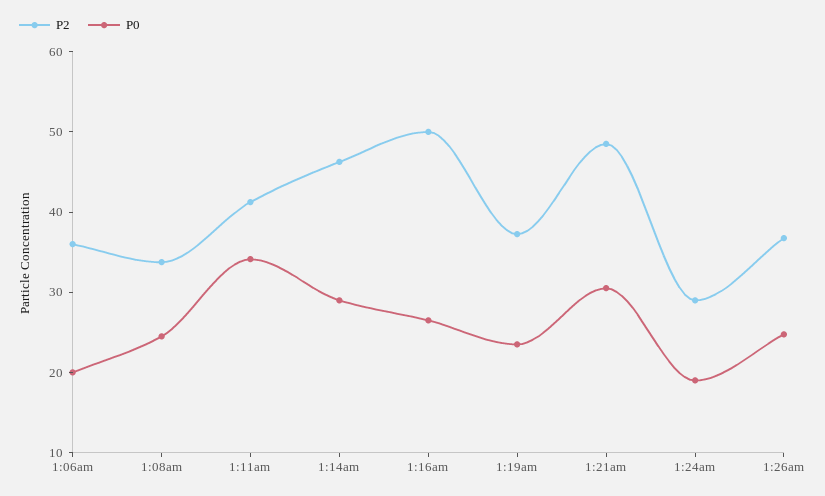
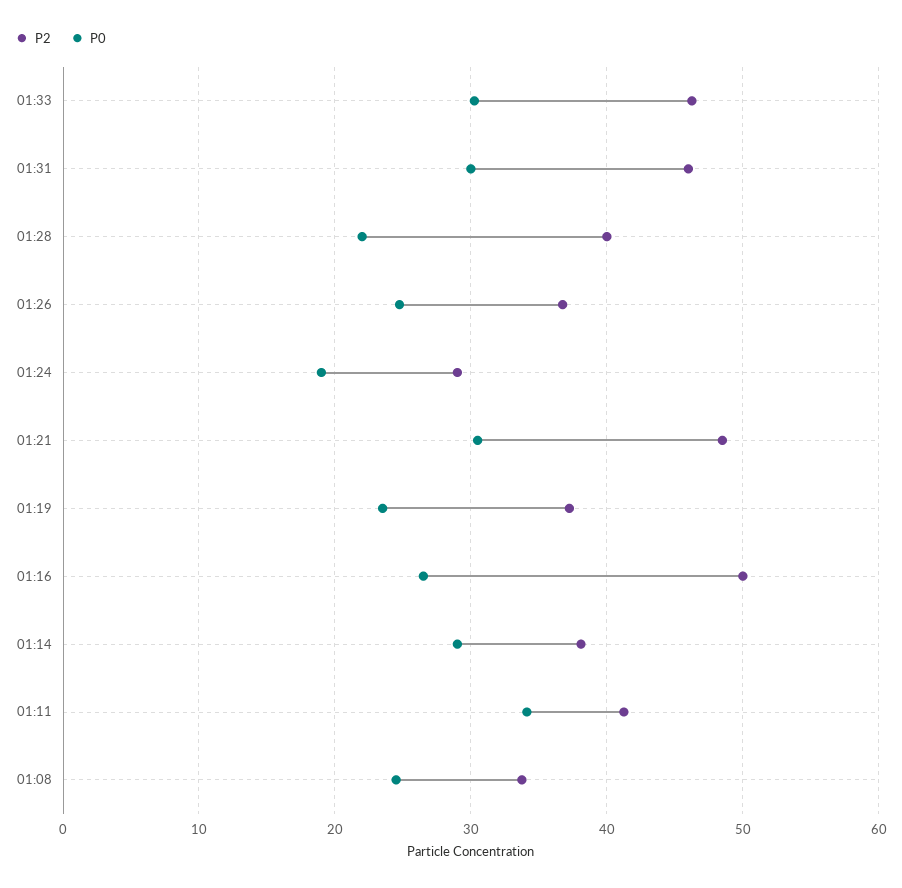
P2, 1:06am: 36 -> none
P0, 1:06am: 20 -> none
P2, 1:14am: 46 -> 38
P2, 01:33: none -> 46
P0, 01:33: none -> 30
P2, 01:31: none -> 46
P0, 01:31: none -> 30
P2, 01:28: none -> 40
P0, 01:28: none -> 22

